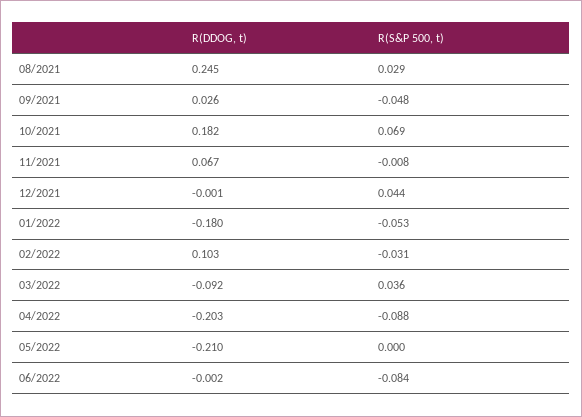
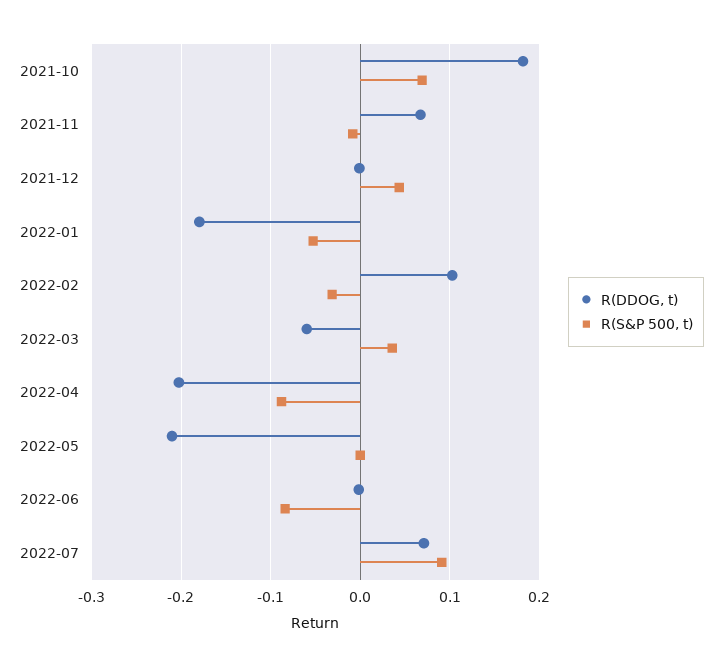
R(DDOG, t), 08/2021: 0.245 -> none
R(S&P 500, t), 08/2021: 0.029 -> none
R(DDOG, t), 09/2021: 0.026 -> none
R(S&P 500, t), 09/2021: -0.048 -> none
R(DDOG, t), 03/2022: -0.092 -> -0.06
R(DDOG, t), 2022-07: none -> 0.07
R(S&P 500, t), 2022-07: none -> 0.09

